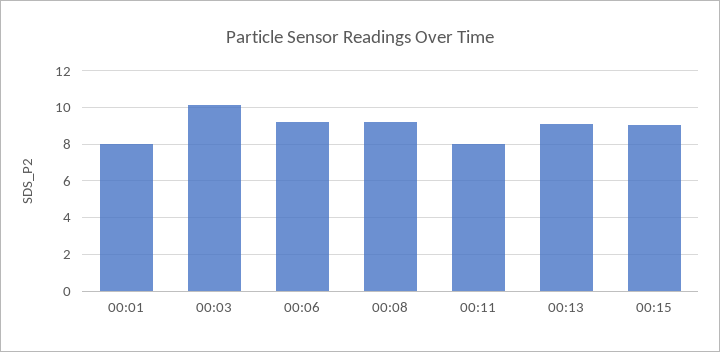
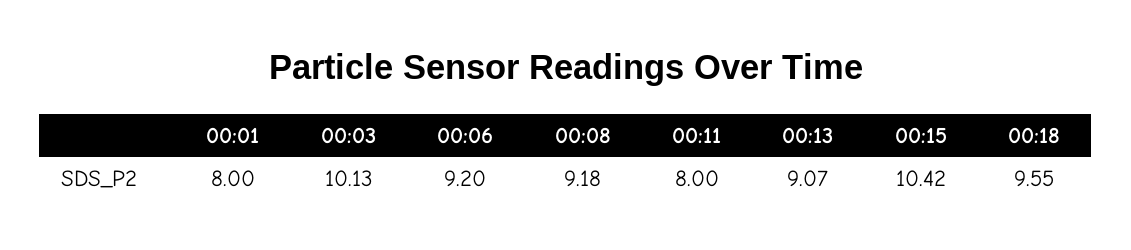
00:15: 9 -> 10.42
00:18: none -> 9.55

